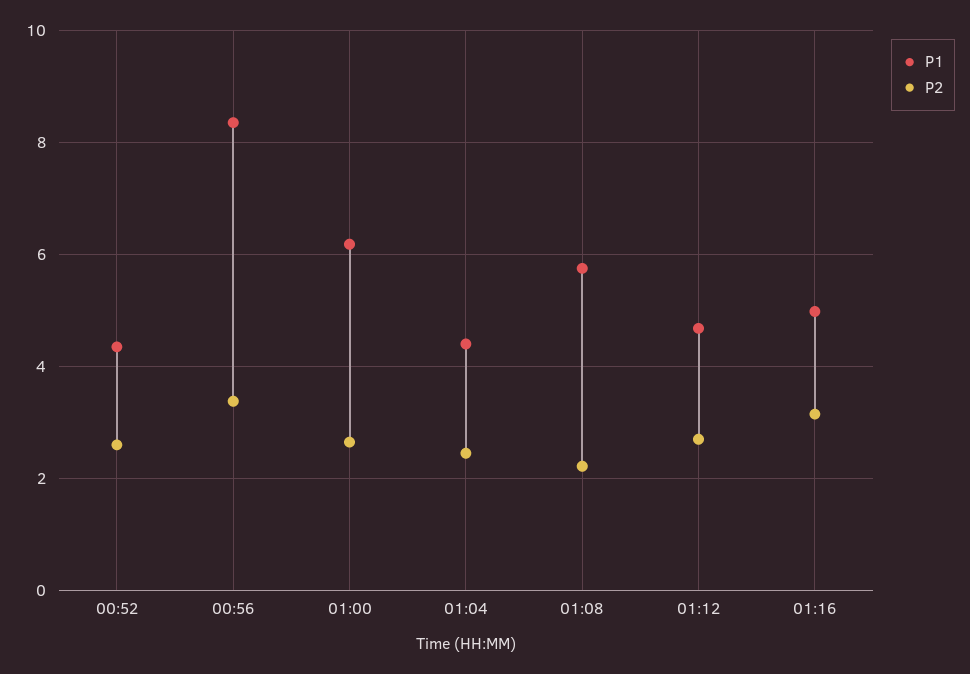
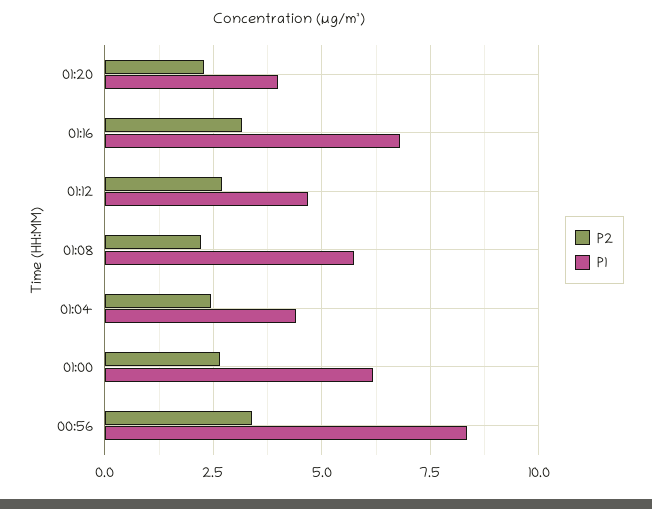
P1, 00:52: 4.4 -> none
P2, 00:52: 2.6 -> none
P1, 01:16: 5 -> 6.75
P2, 01:20: none -> 2.25
P1, 01:20: none -> 4

